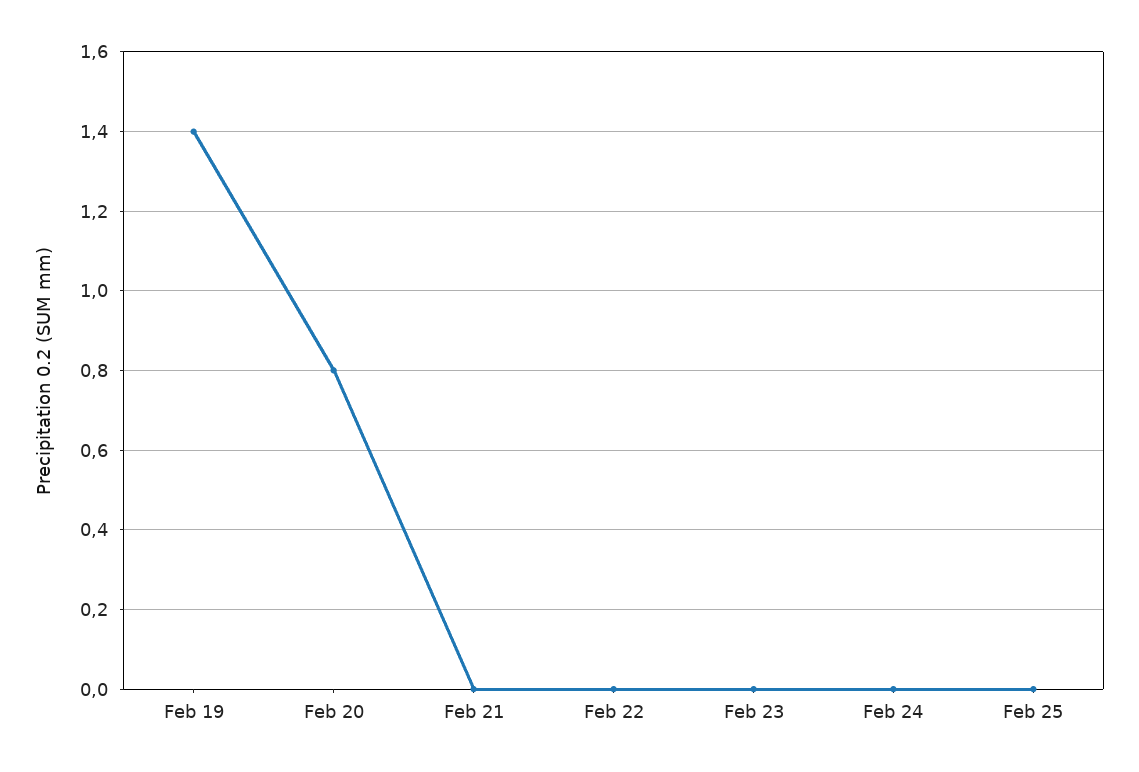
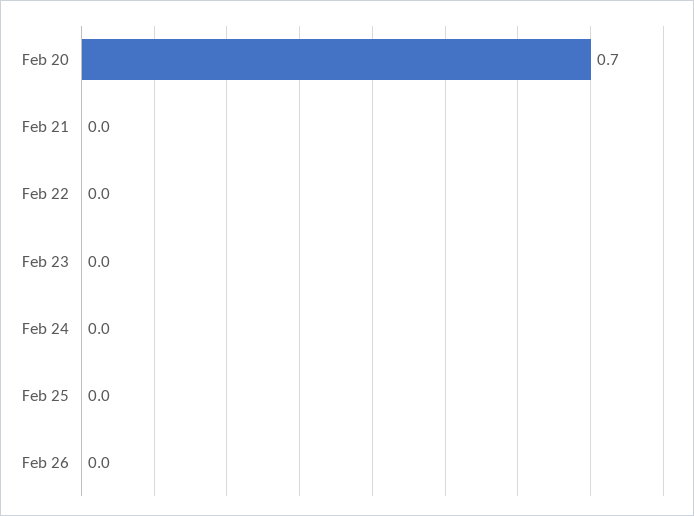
Feb 19: 1.4 -> none
Feb 20: 0.8 -> 0.7
Feb 26: none -> 0

